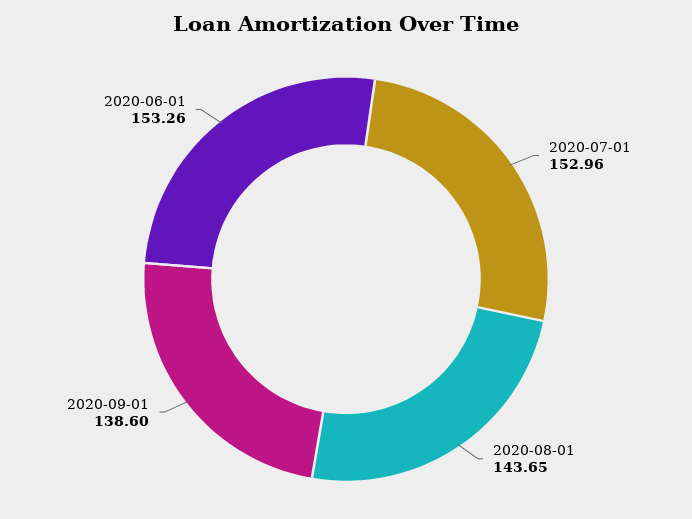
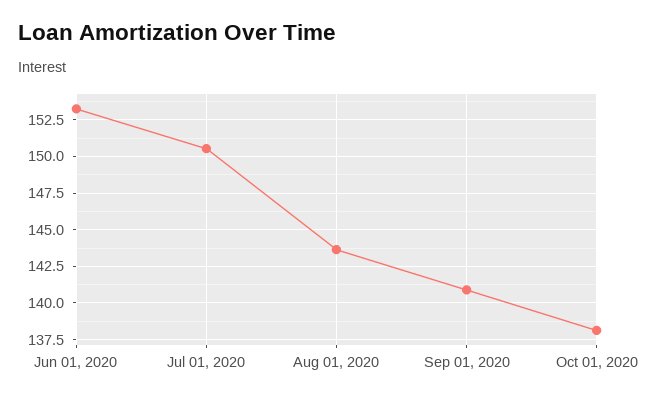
2020-07-01: 152.96 -> 150.5
2020-09-01: 138.6 -> 141
Oct 01, 2020: none -> 138

